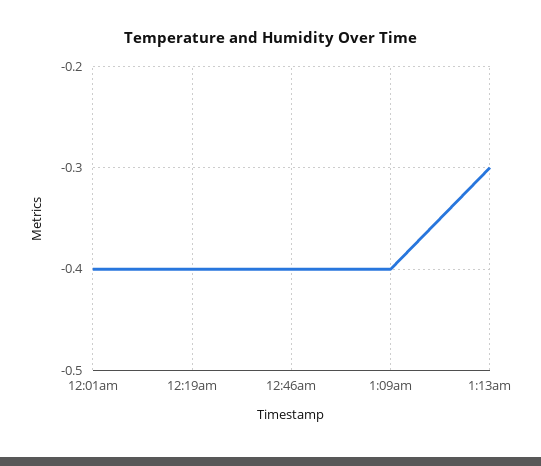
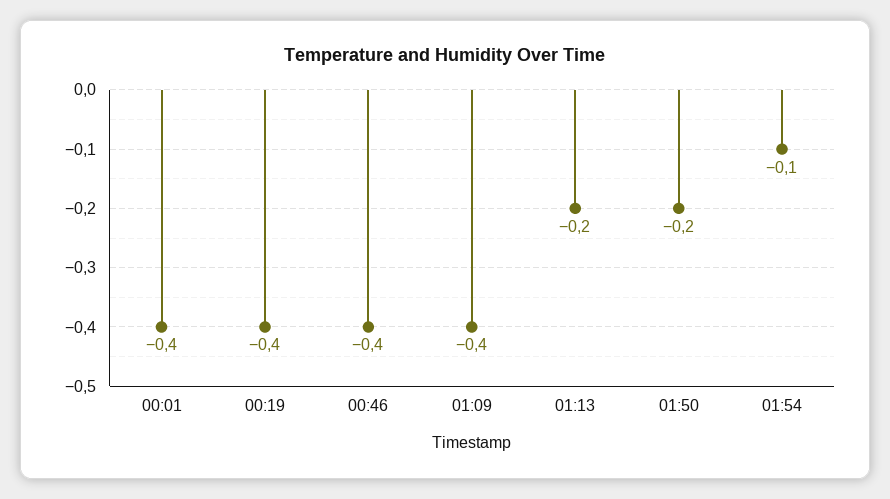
1:13am: -0.3 -> -0.2
01:50: none -> -0.2
01:54: none -> -0.1

